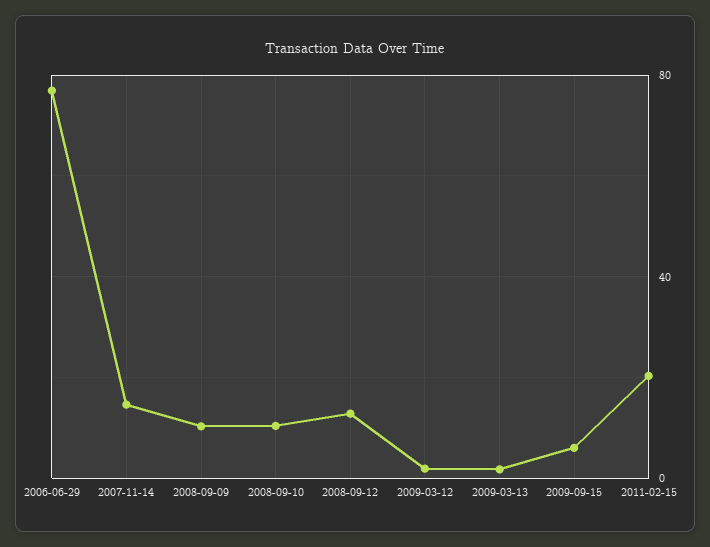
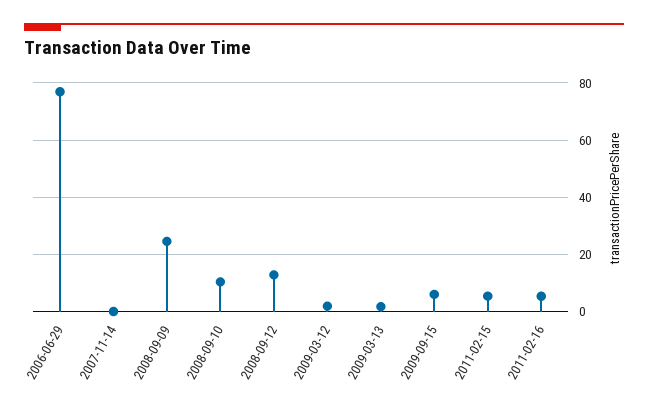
2007-11-14: 15 -> 0
2008-09-09: 10 -> 25
2011-02-15: 20 -> 5
2011-02-16: none -> 5

